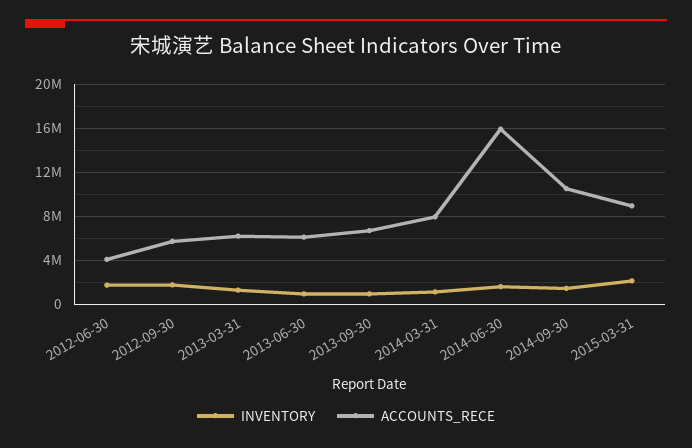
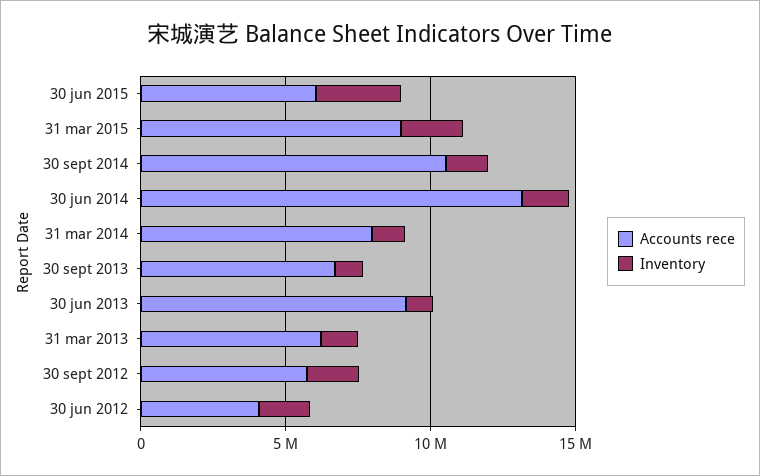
ACCOUNTS_RECE, 2013-06-30: 6000000 -> 9000000
ACCOUNTS_RECE, 2014-06-30: 16000000 -> 13000000
ACCOUNTS_RECE, 30 jun 2015: none -> 6000000
INVENTORY, 30 jun 2015: none -> 3000000

